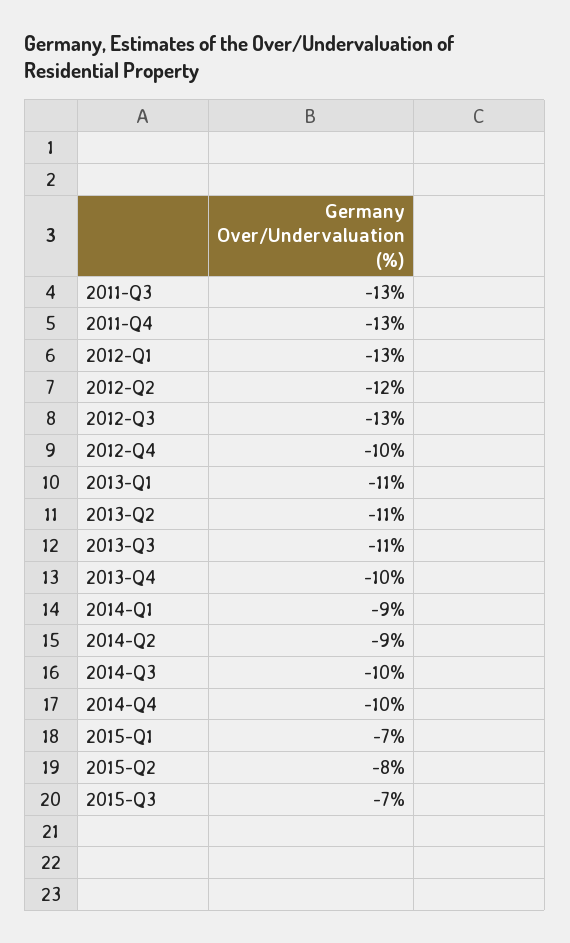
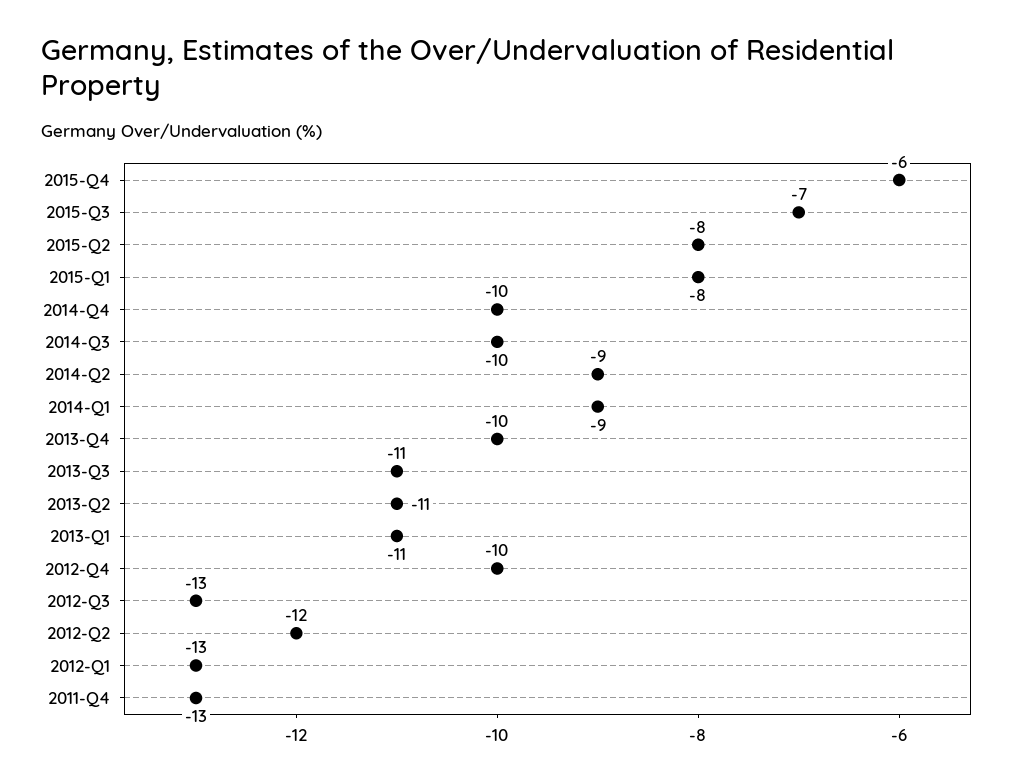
2011-Q3: -13 -> none
2015-Q1: -7 -> -8
2015-Q4: none -> -6

